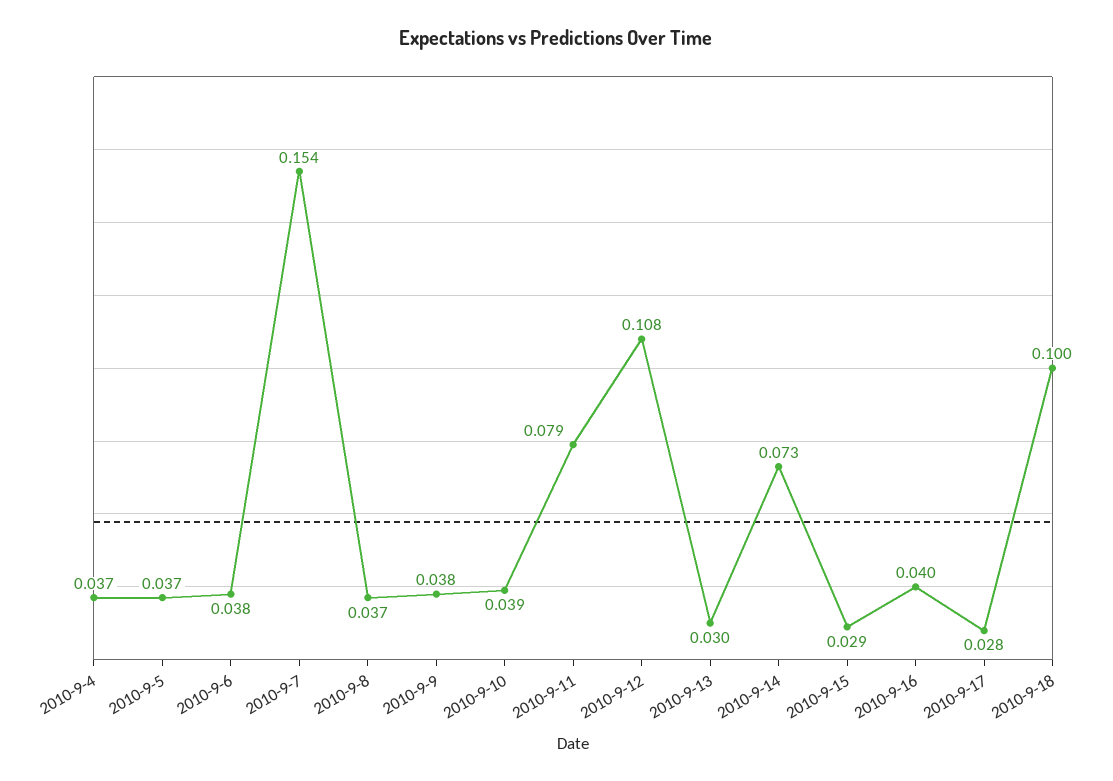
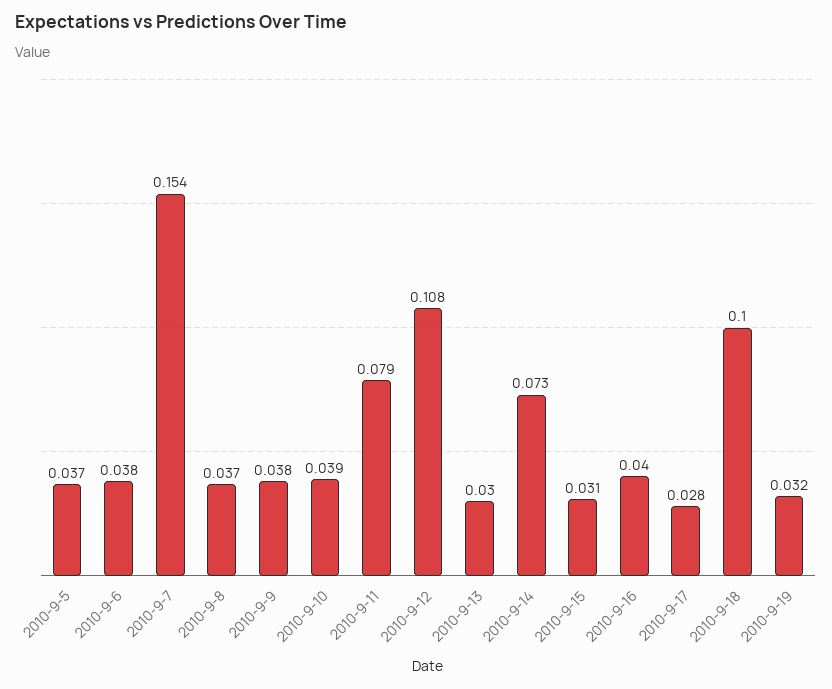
2010-9-4: 0.037 -> none
2010-9-15: 0.029 -> 0.031
2010-9-19: none -> 0.032

